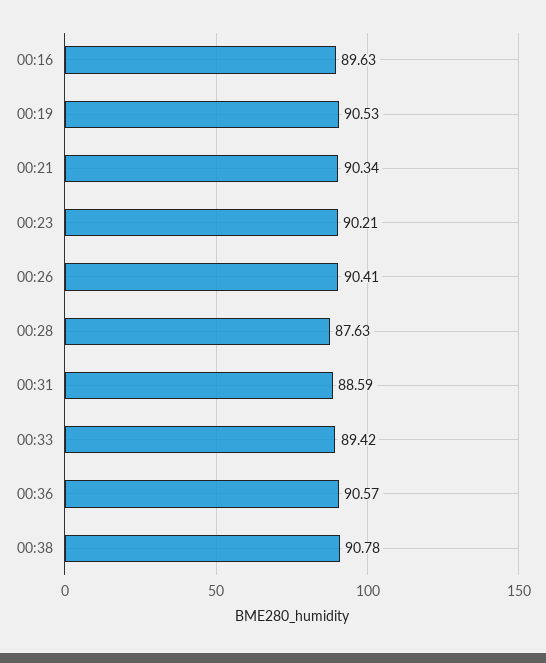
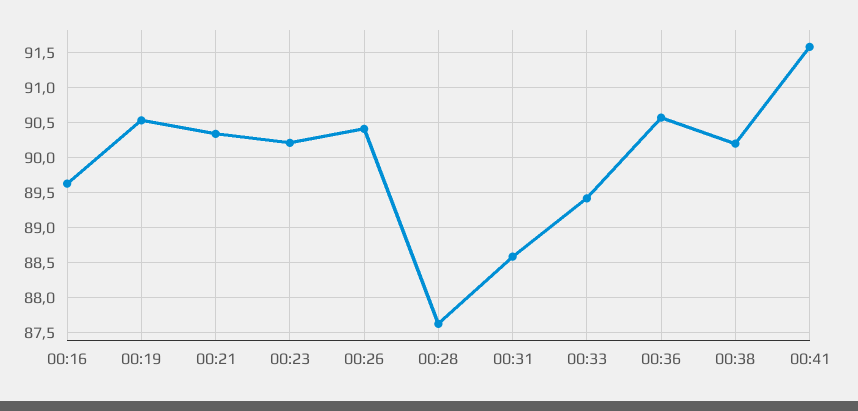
00:38: 90.78 -> 90.2
00:41: none -> 91.6

